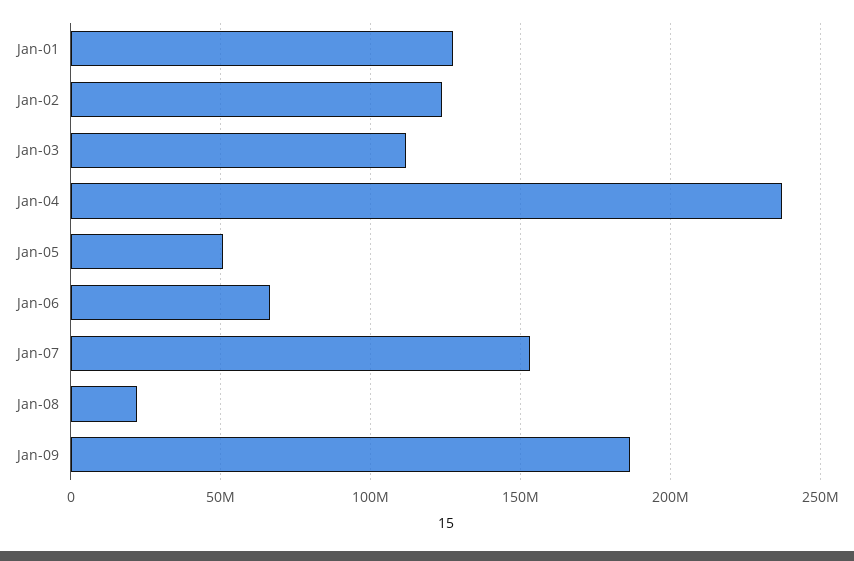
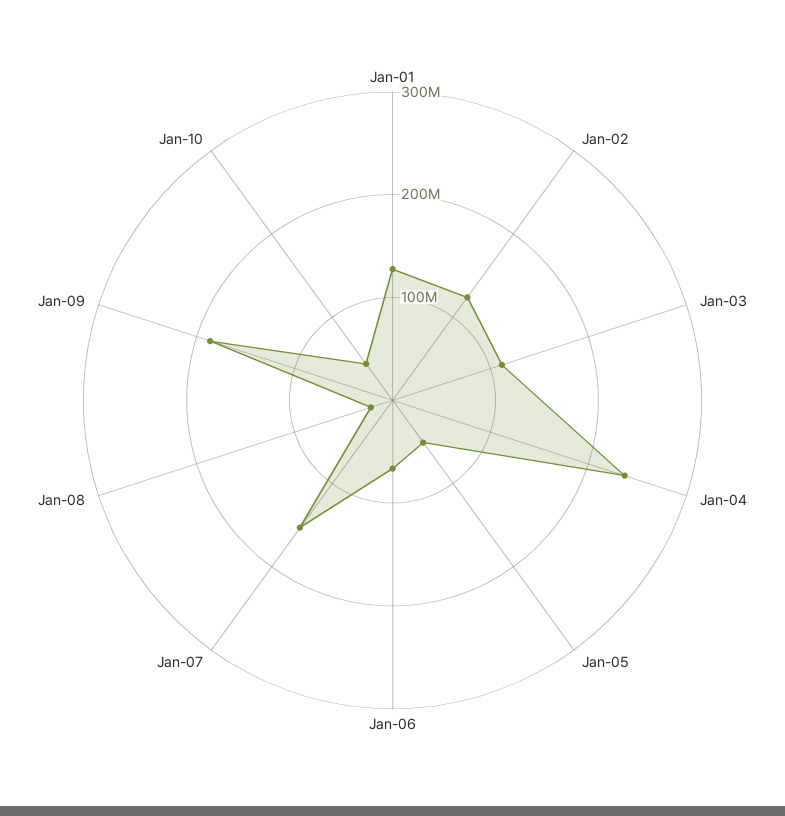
Jan-10: none -> 40000000

